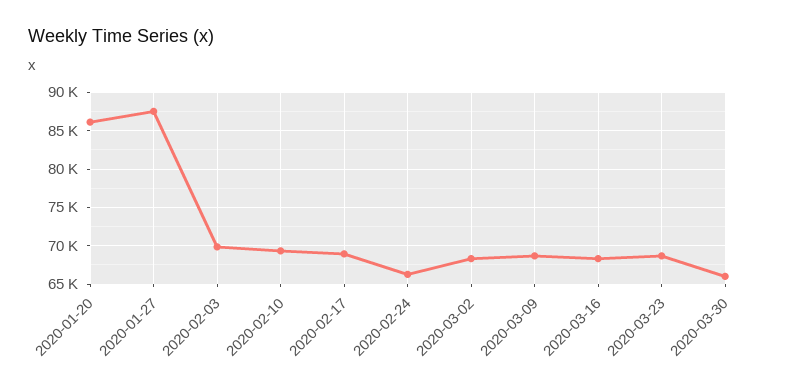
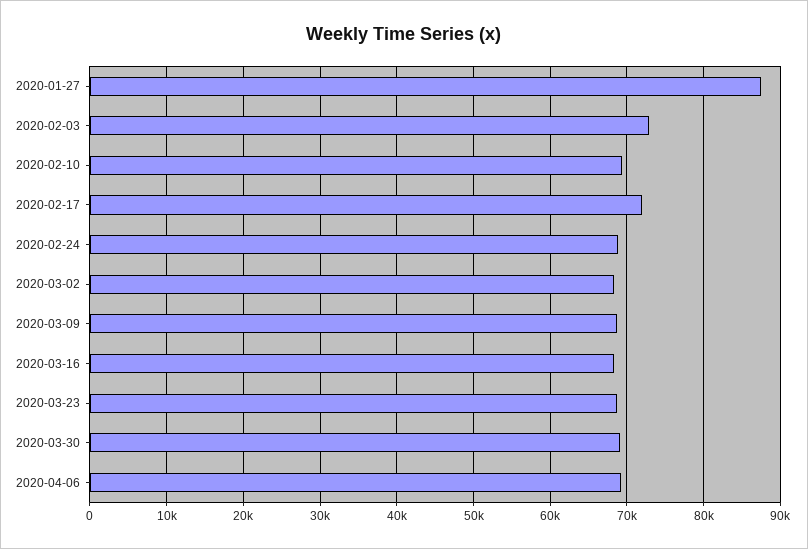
2020-01-20: 86000 -> none
2020-02-03: 70000 -> 73000
2020-02-17: 69000 -> 72000
2020-02-24: 66000 -> 69000
2020-03-30: 66000 -> 69000
2020-04-06: none -> 69000

